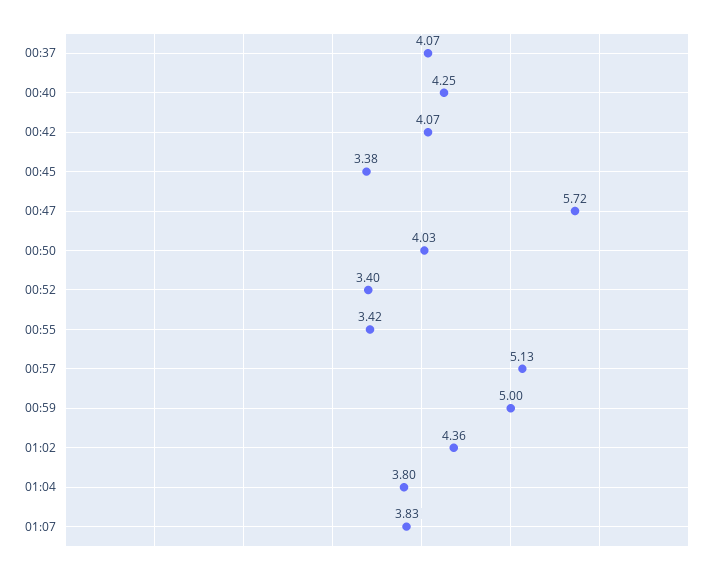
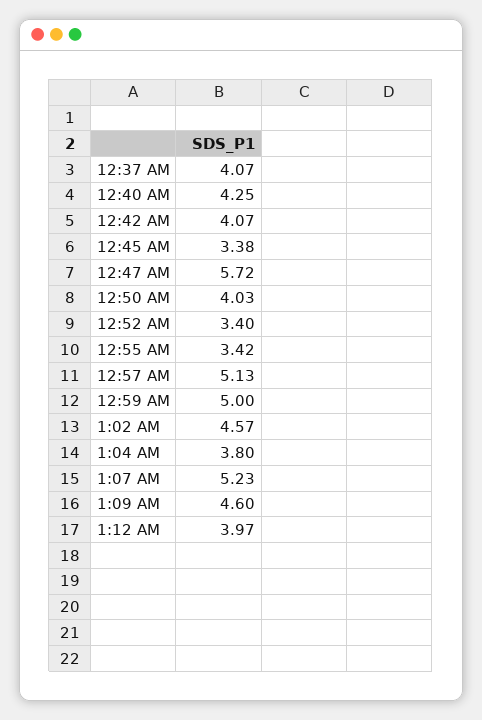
01:02: 4.36 -> 4.57
01:07: 3.83 -> 5.23
1:09 AM: none -> 4.6
1:12 AM: none -> 3.97

